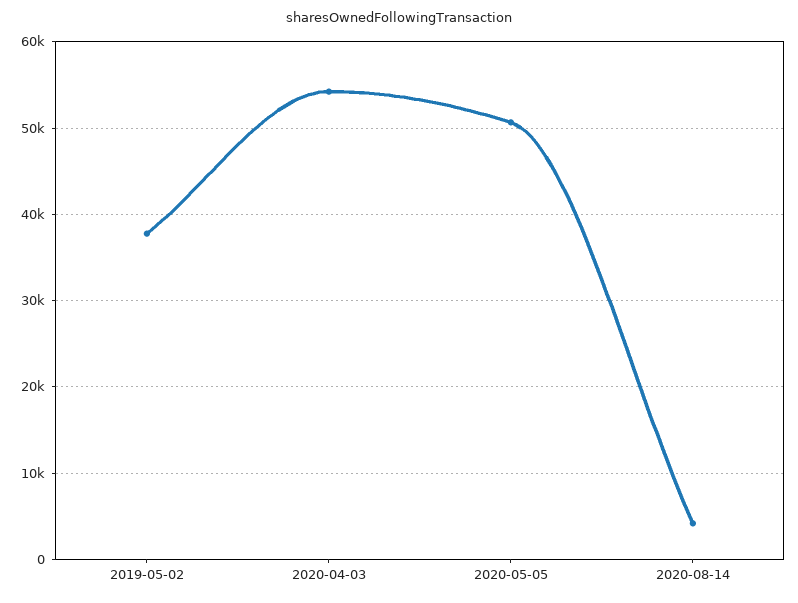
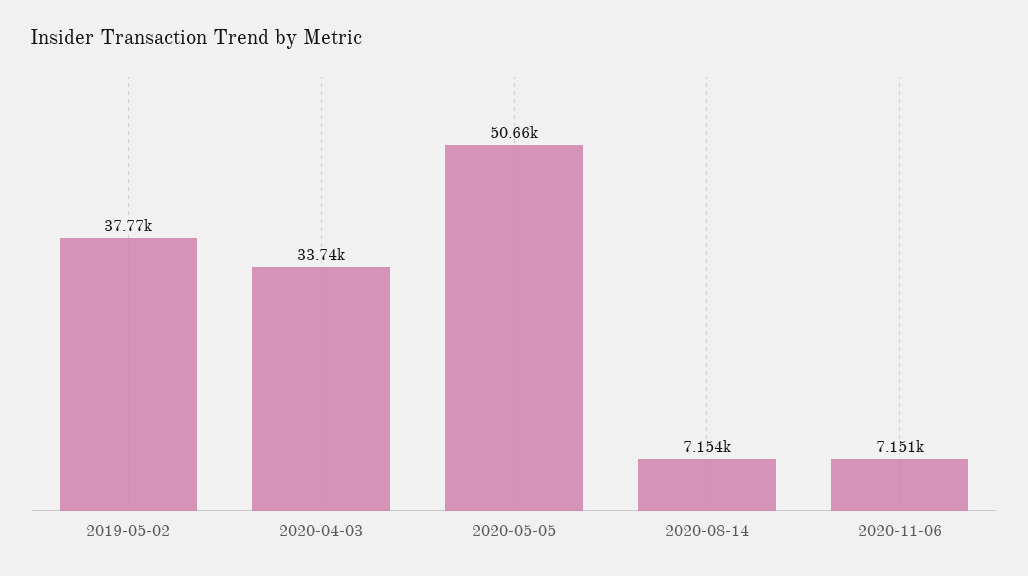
2020-04-03: 54000 -> 33740
2020-08-14: 4000 -> 7154
2020-11-06: none -> 7151

